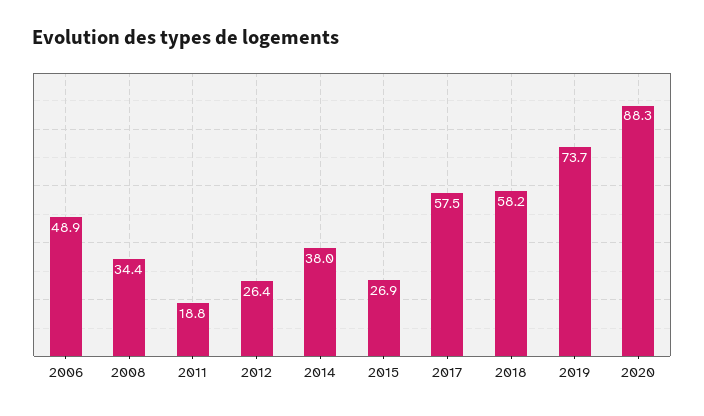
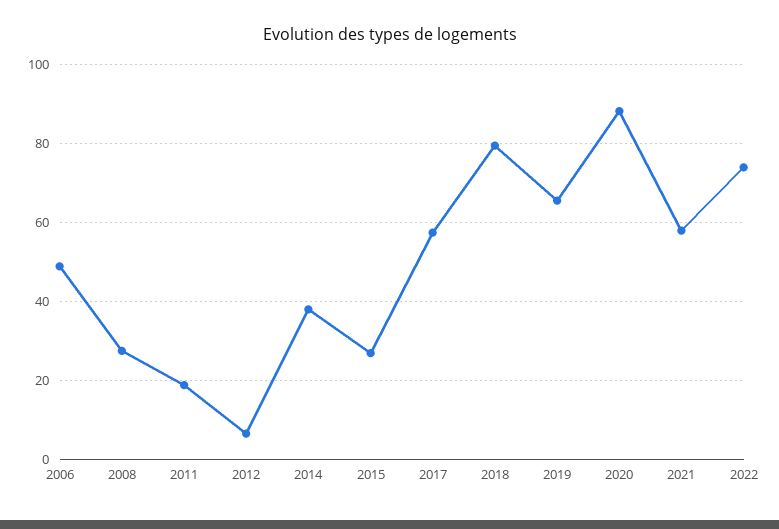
2008: 34.4 -> 28
2012: 26.4 -> 6
2018: 58.2 -> 80
2019: 73.7 -> 66
2021: none -> 58
2022: none -> 74

